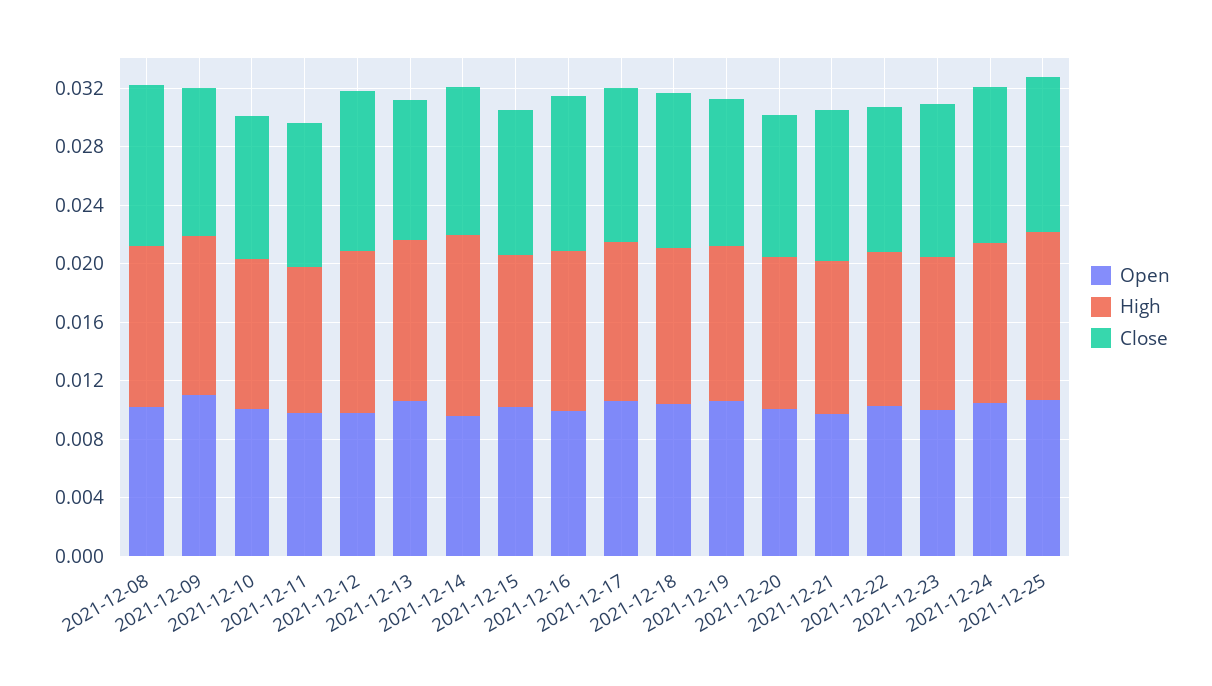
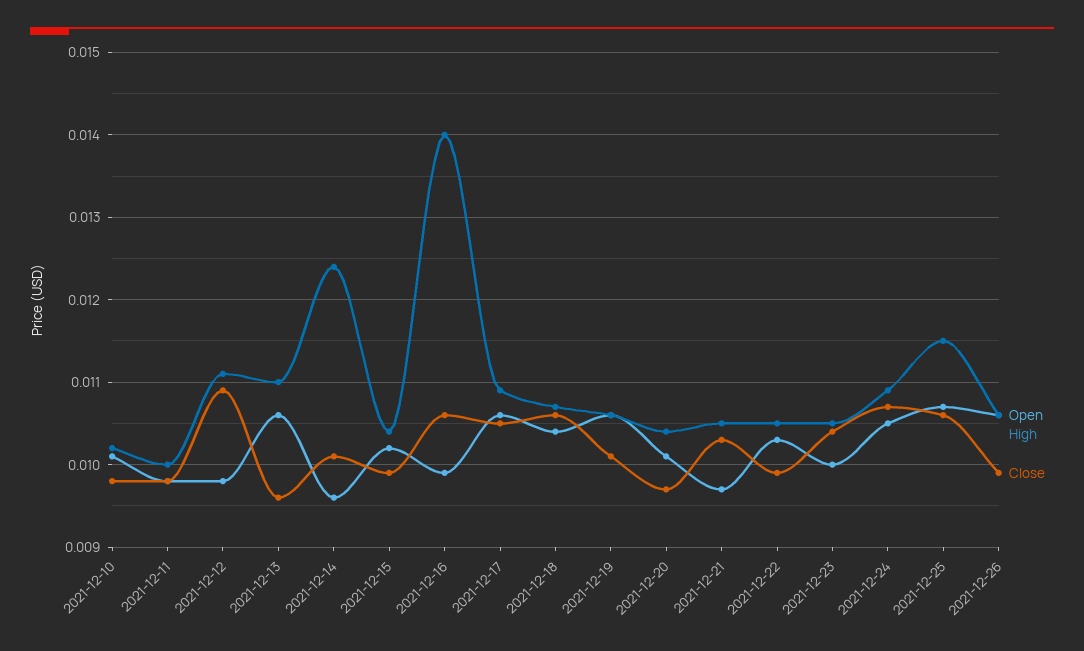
Open, 2021-12-08: 0.01 -> none
High, 2021-12-08: 0.011 -> none
Close, 2021-12-08: 0.011 -> none
Open, 2021-12-09: 0.011 -> none
High, 2021-12-09: 0.011 -> none
Close, 2021-12-09: 0.01 -> none
High, 2021-12-16: 0.011 -> 0.014
Open, 2021-12-26: none -> 0.0106
High, 2021-12-26: none -> 0.0106
Close, 2021-12-26: none -> 0.0099

